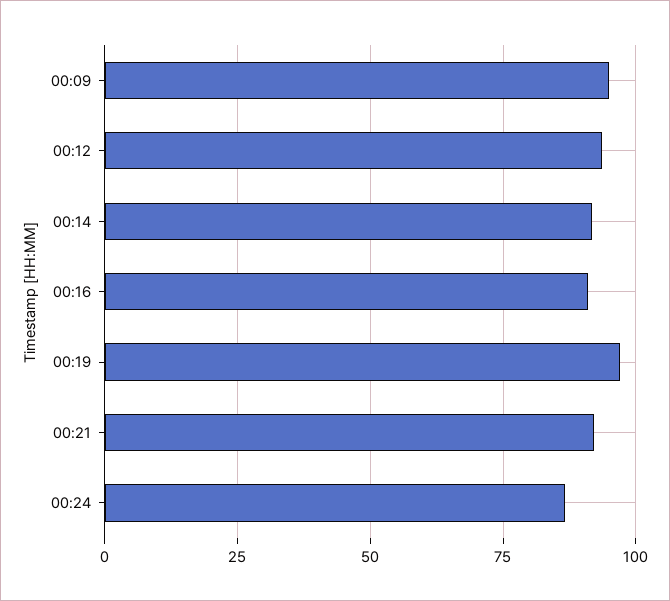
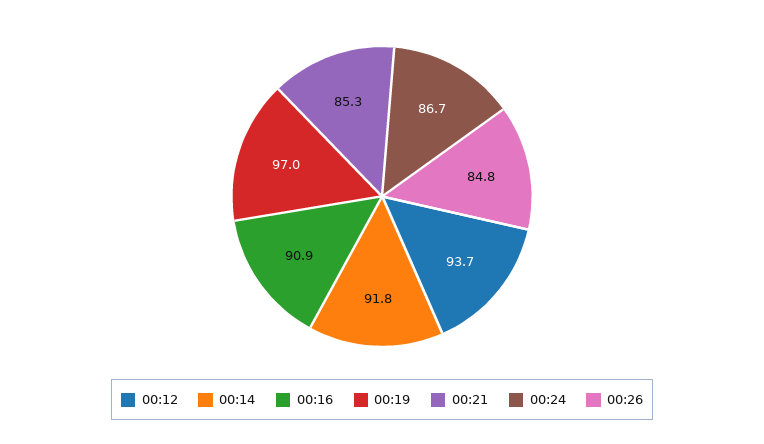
00:09: 95 -> none
00:21: 92.5 -> 85.3
00:26: none -> 84.8

